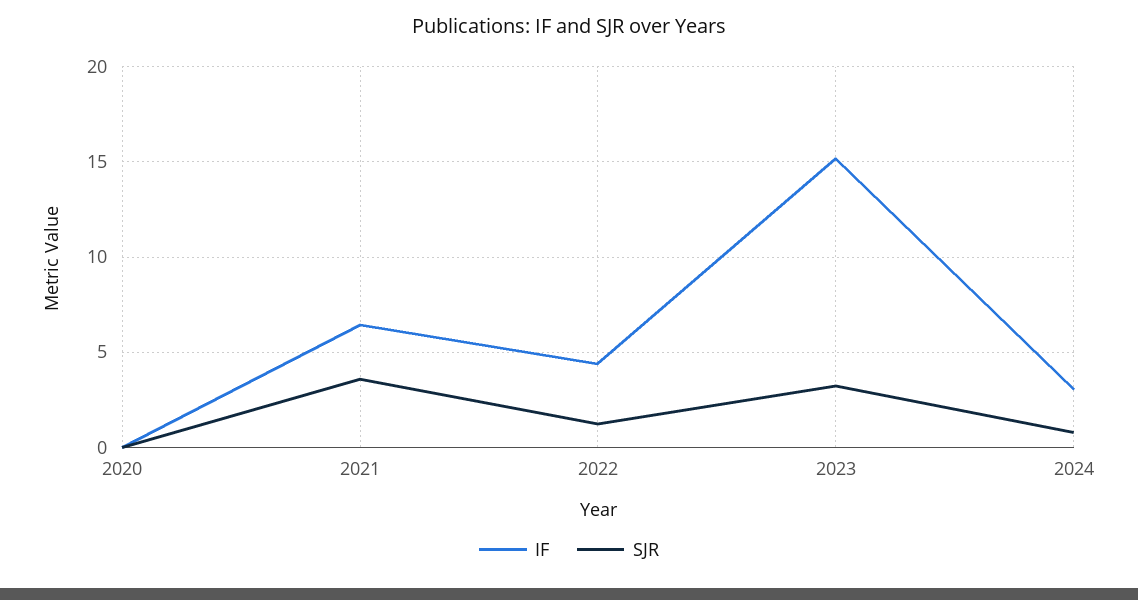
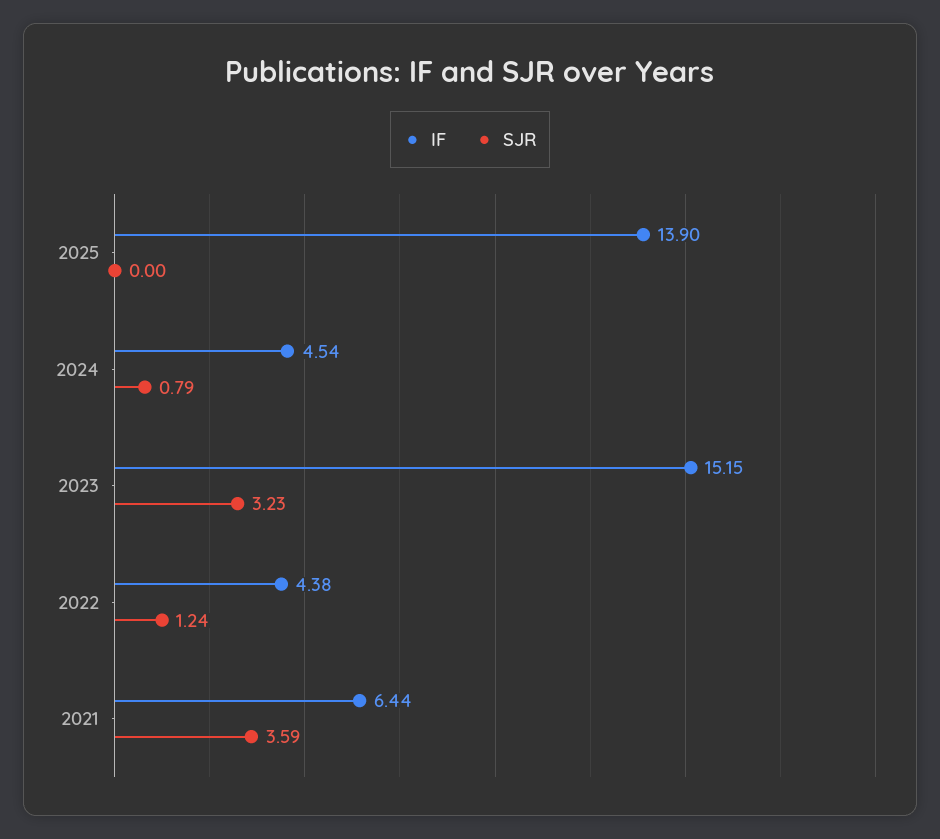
IF, 2020: 0 -> none
SJR, 2020: 0 -> none
IF, 2024: 3 -> 4.54
IF, 2025: none -> 13.9
SJR, 2025: none -> 0

